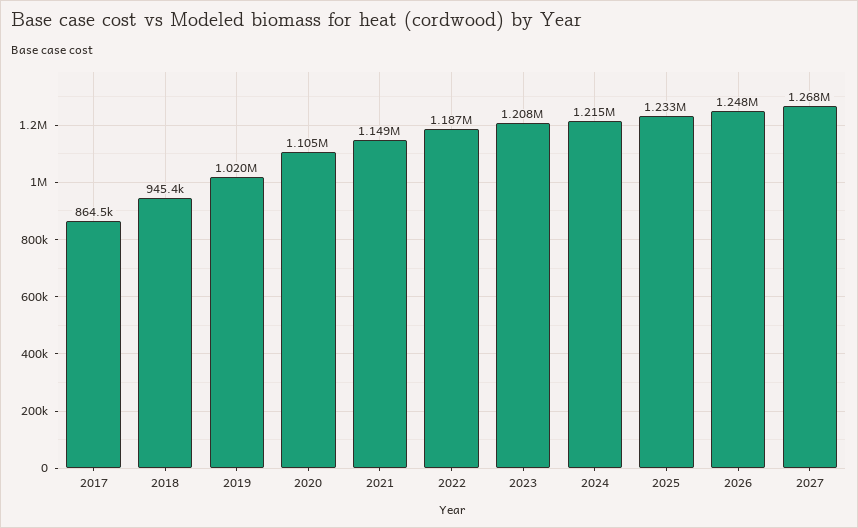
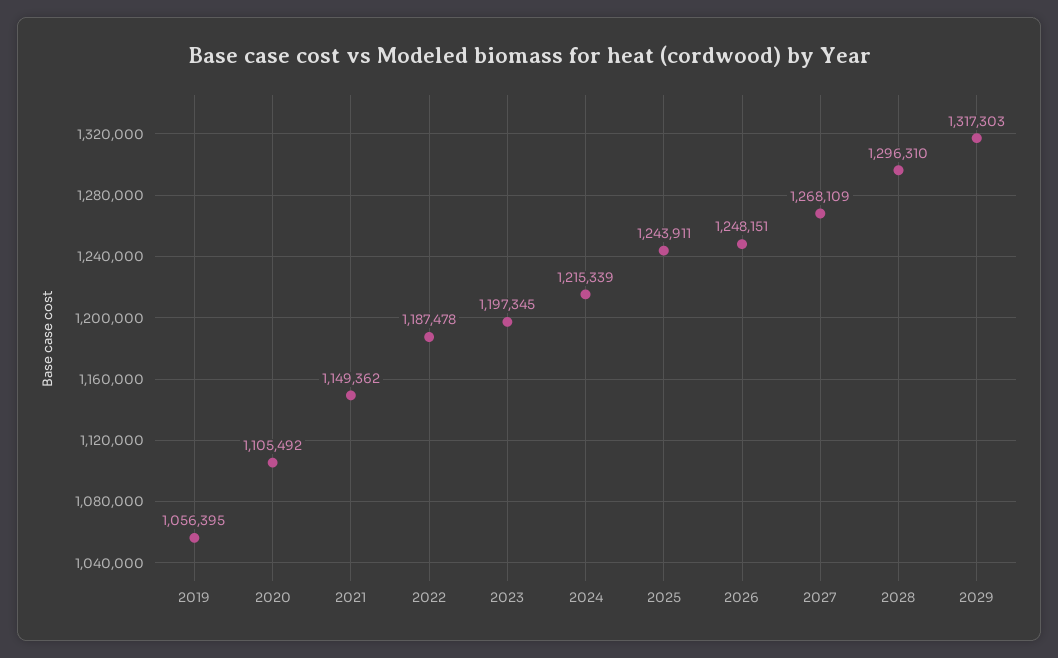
2017: 864500 -> none
2018: 945400 -> none
2019: 1020000 -> 1056395
2023: 1208000 -> 1197345
2025: 1233000 -> 1243911
2028: none -> 1296310
2029: none -> 1317303

